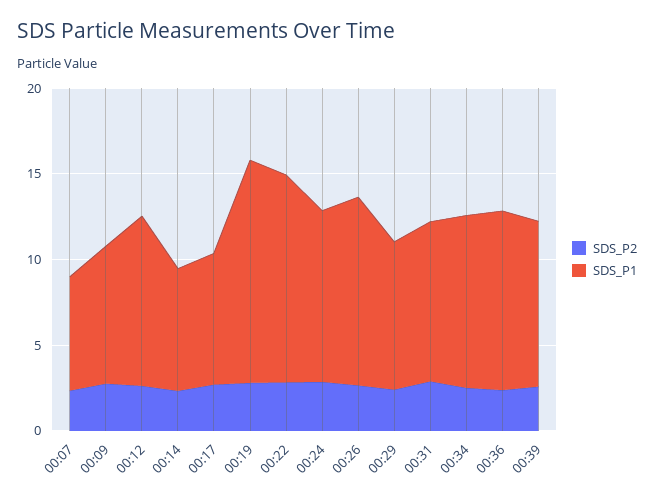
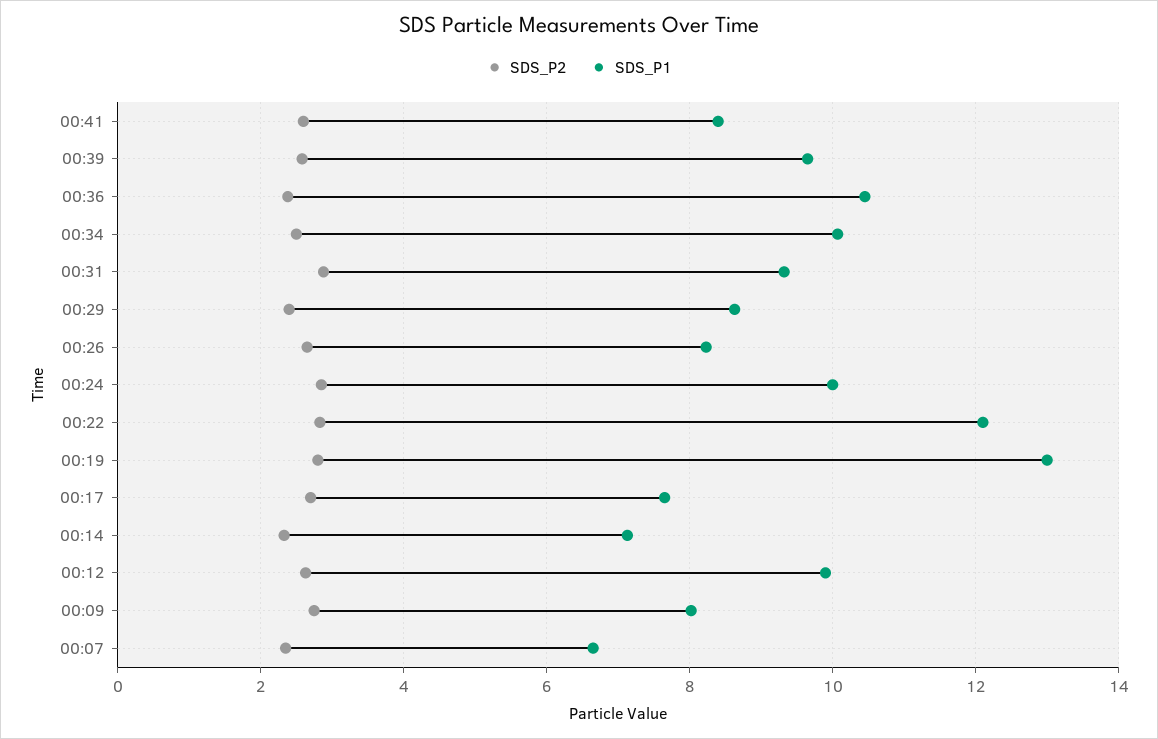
SDS_P1, 00:26: 11 -> 8.2
SDS_P2, 00:41: none -> 2.6
SDS_P1, 00:41: none -> 8.4

